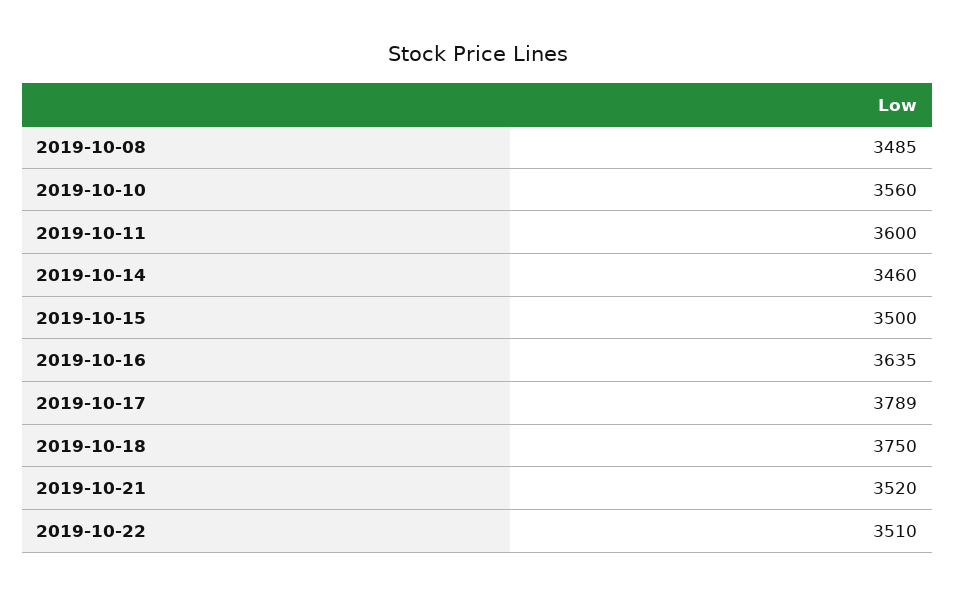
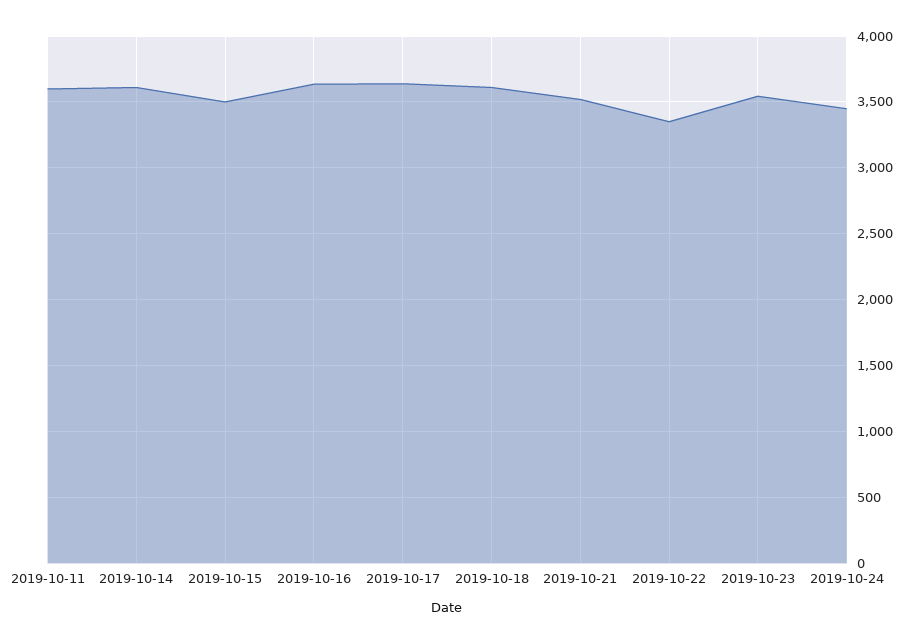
2019-10-08: 3485 -> none
2019-10-10: 3560 -> none
2019-10-14: 3460 -> 3600
2019-10-17: 3789 -> 3650
2019-10-18: 3750 -> 3600
2019-10-22: 3510 -> 3350
2019-10-23: none -> 3550
2019-10-24: none -> 3450

